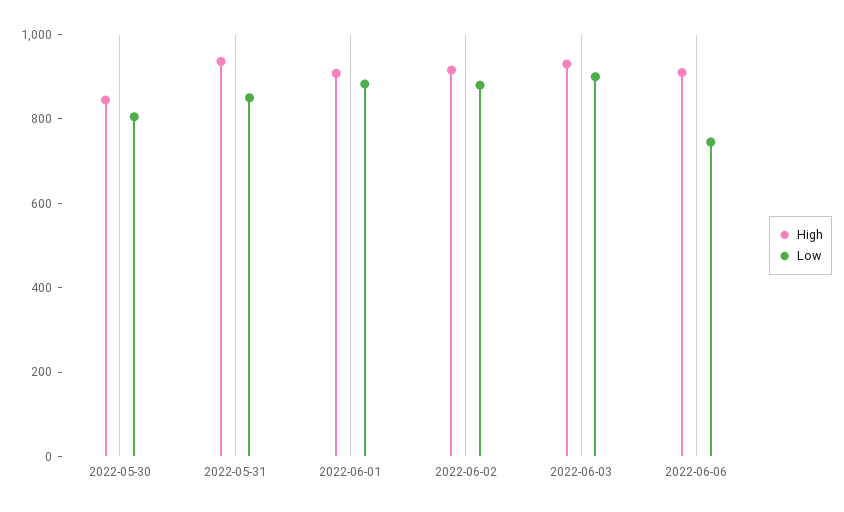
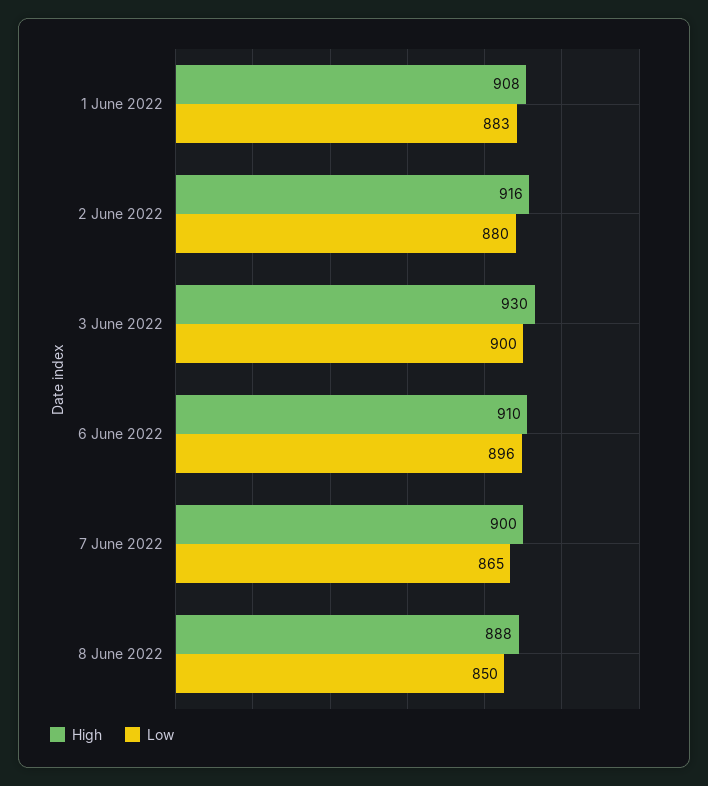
High, 2022-05-30: 850 -> none
Low, 2022-05-30: 800 -> none
High, 2022-05-31: 950 -> none
Low, 2022-05-31: 850 -> none
Low, 2022-06-06: 750 -> 896
High, 7 June 2022: none -> 900
Low, 7 June 2022: none -> 865
High, 8 June 2022: none -> 888
Low, 8 June 2022: none -> 850

